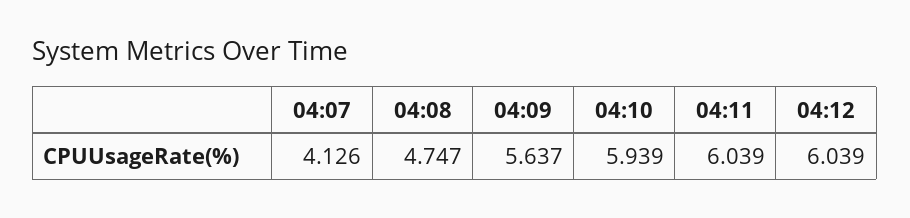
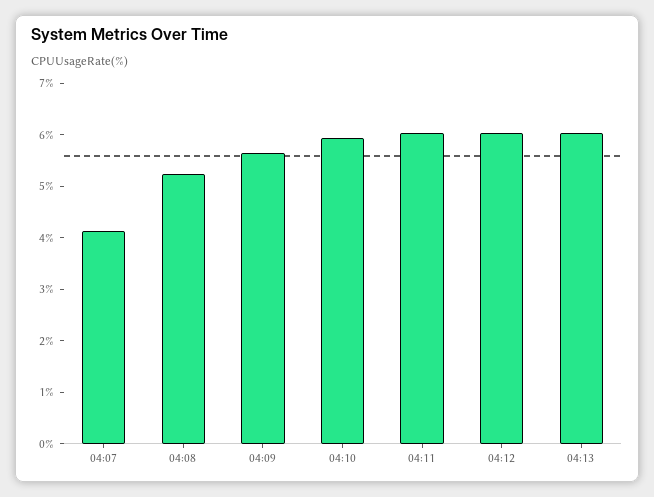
04:08: 4.747 -> 5.2
04:13: none -> 6

